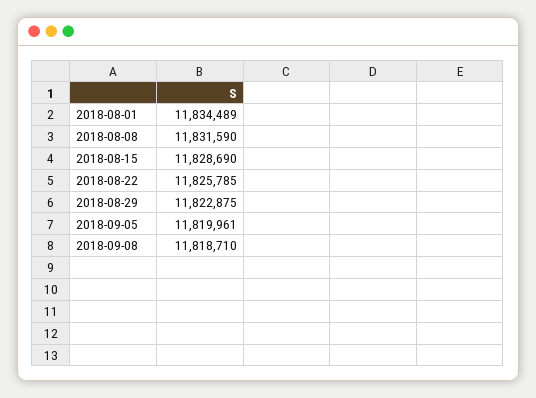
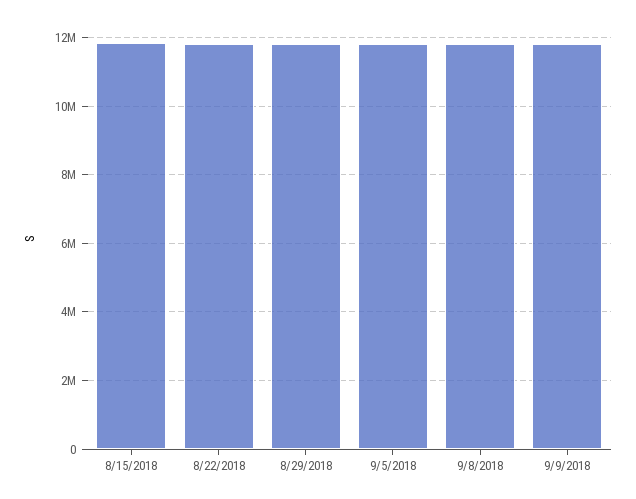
2018-08-01: 11834489 -> none
2018-08-08: 11831590 -> none
9/9/2018: none -> 11800000

